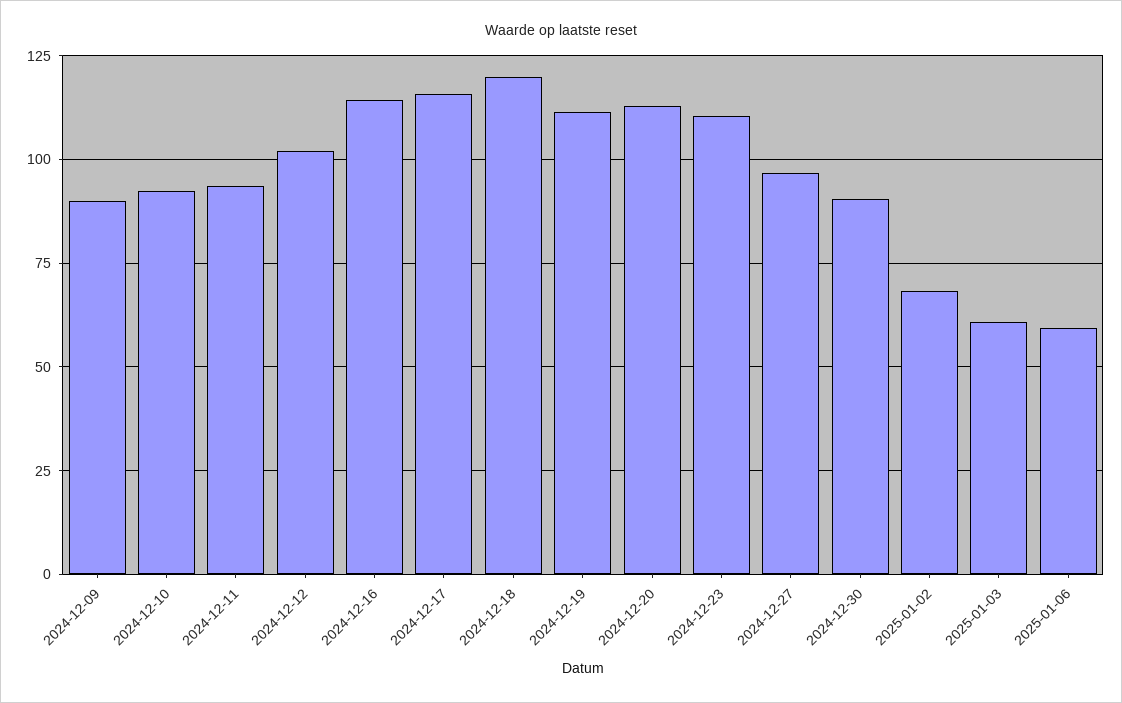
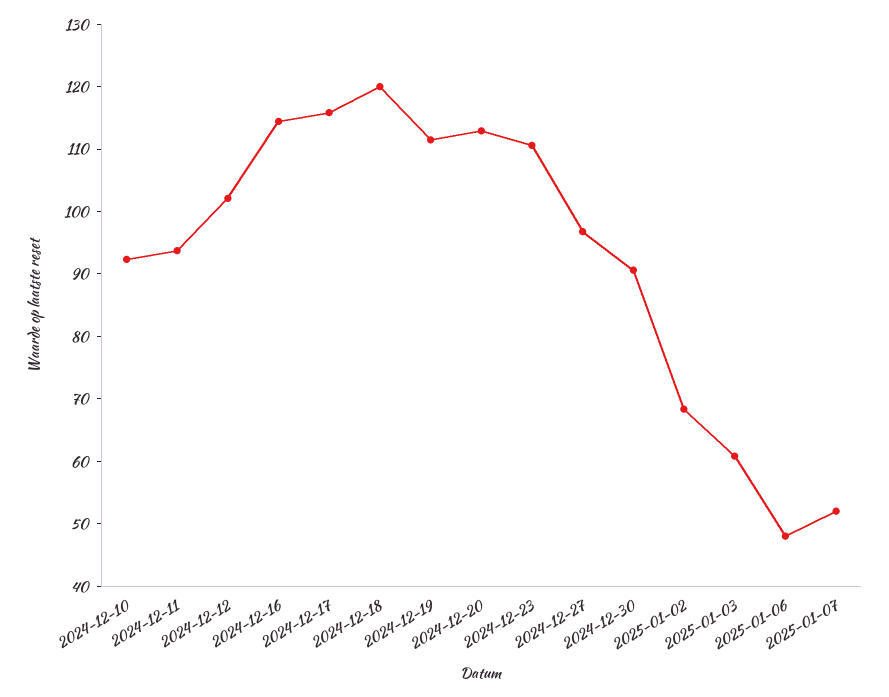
2024-12-09: 90 -> none
2025-01-06: 60 -> 48
2025-01-07: none -> 52

